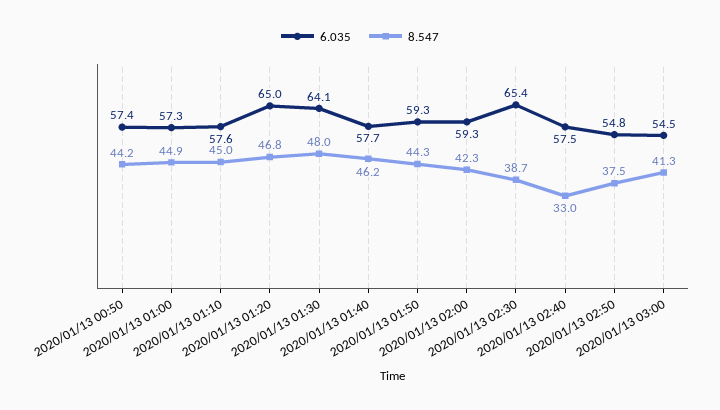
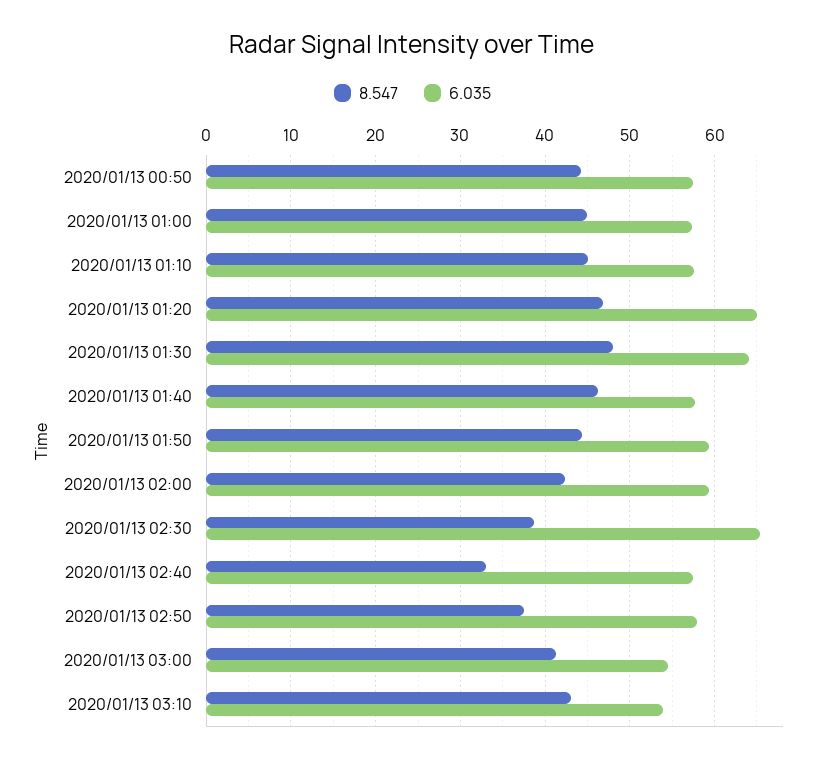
6.035, 2020/01/13 02:50: 54.8 -> 58
8.547, 2020/01/13 03:10: none -> 43
6.035, 2020/01/13 03:10: none -> 54

